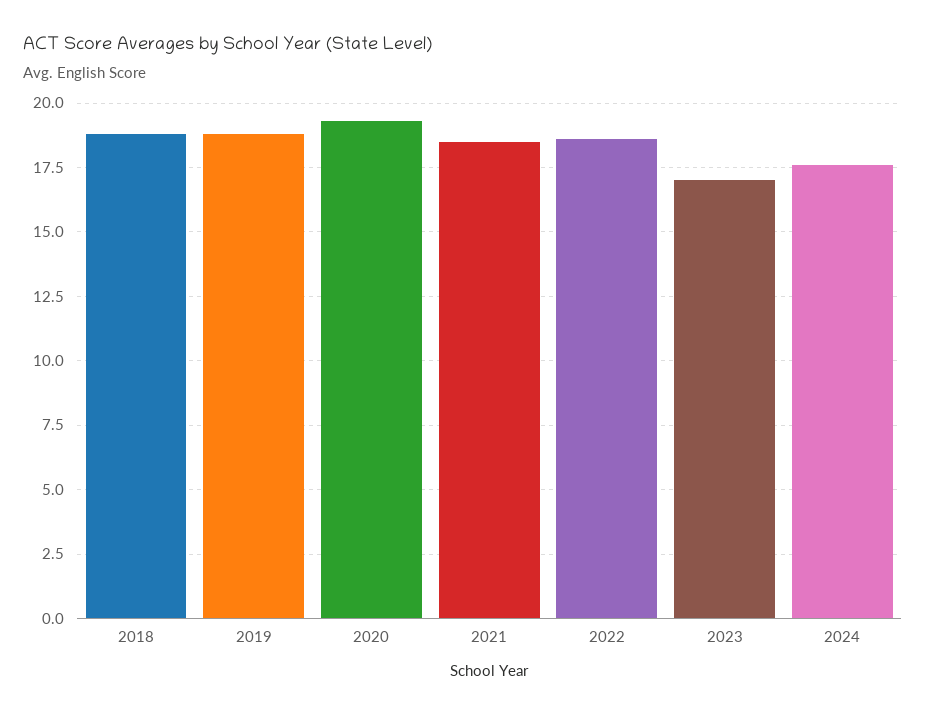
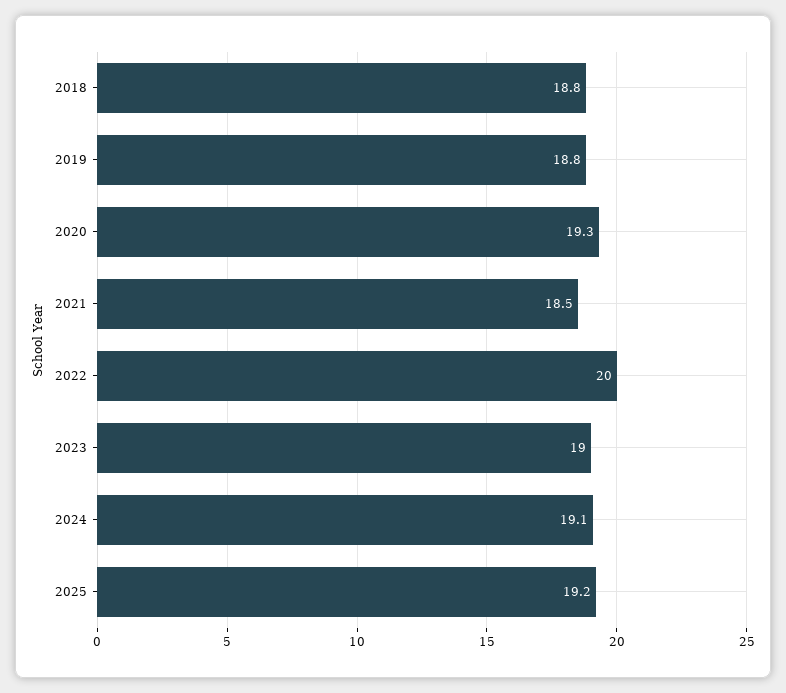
2022: 18.5 -> 20
2023: 17 -> 19
2024: 17.5 -> 19.1
2025: none -> 19.2

